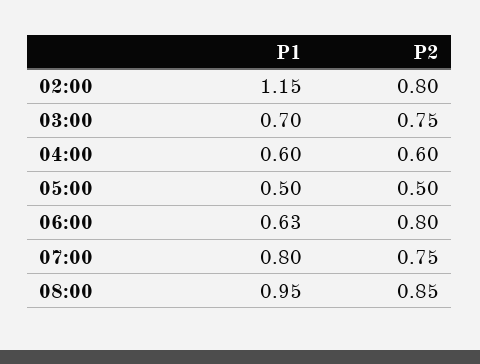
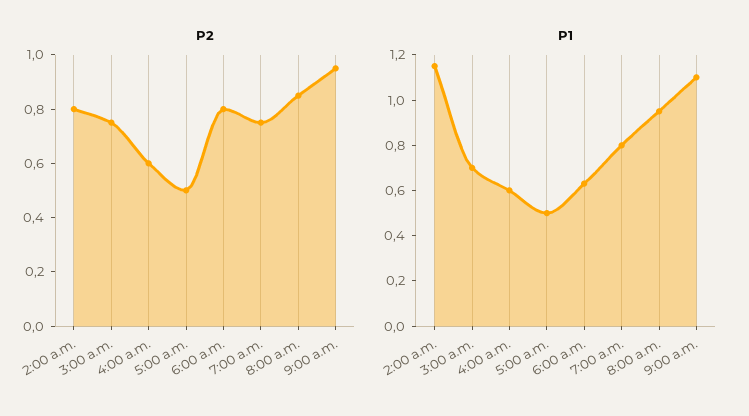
P2, 9:00 a.m.: none -> 0.95
P1, 9:00 a.m.: none -> 1.1

